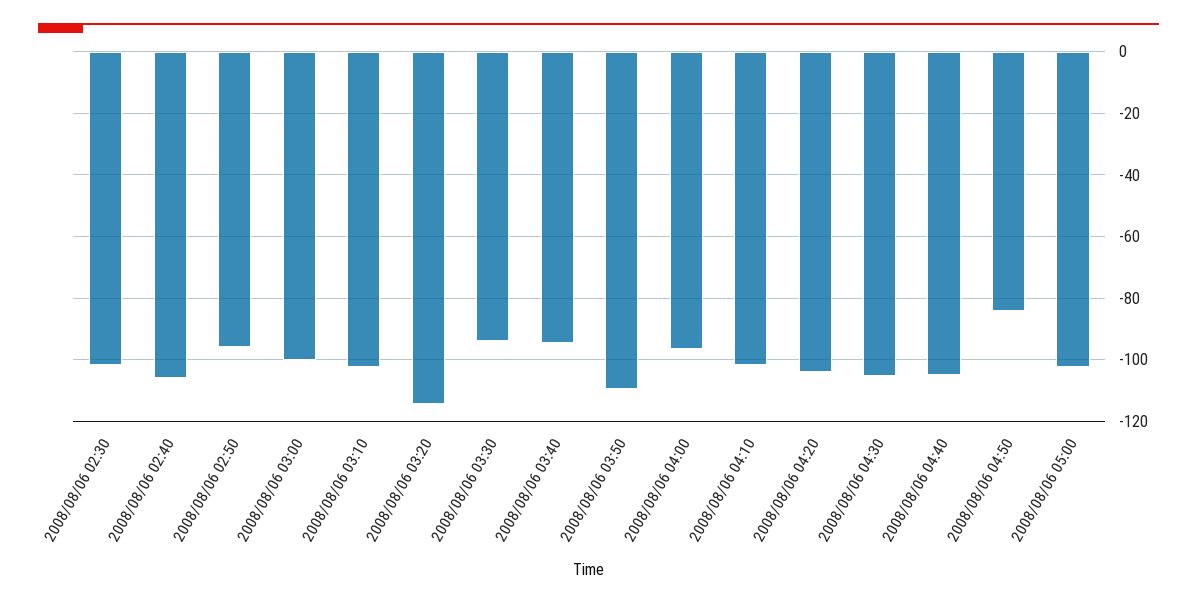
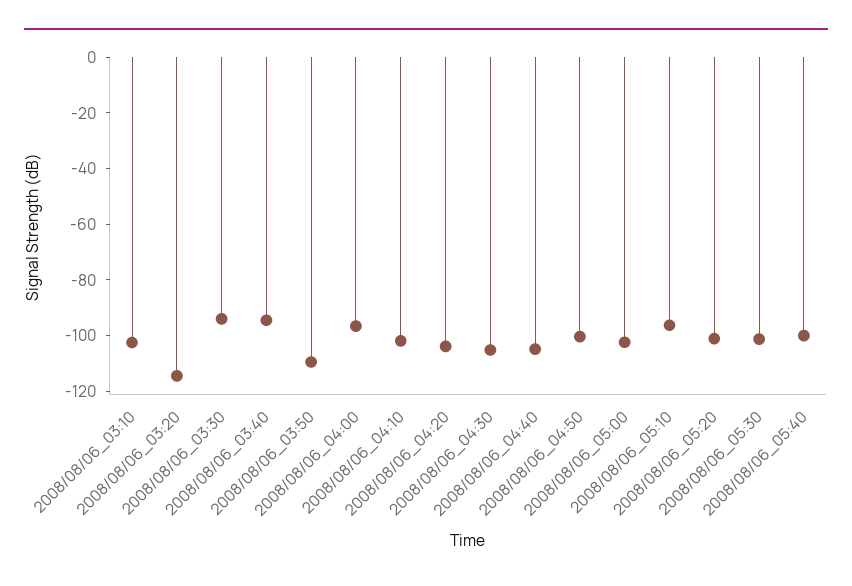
2008/08/06 02:30: -102 -> none
2008/08/06 02:40: -106 -> none
2008/08/06 02:50: -96 -> none
2008/08/06 03:00: -100 -> none
2008/08/06 04:50: -84 -> -100
2008/08/06_05:10: none -> -95
2008/08/06_05:20: none -> -100
2008/08/06_05:30: none -> -100
2008/08/06_05:40: none -> -100

